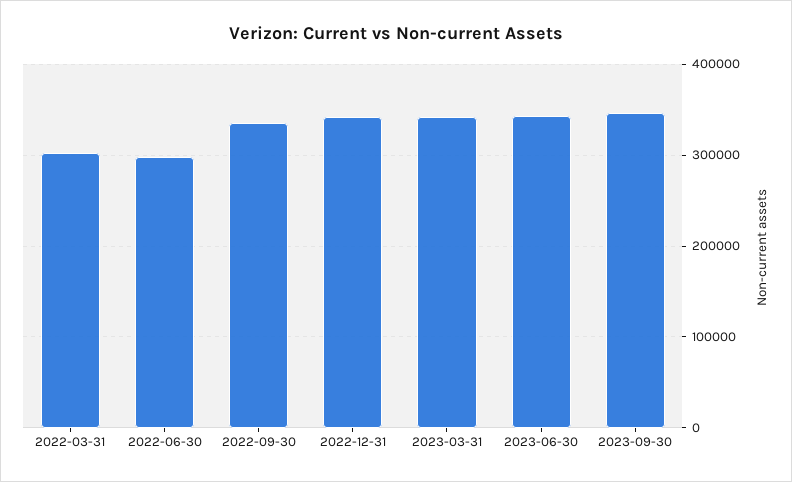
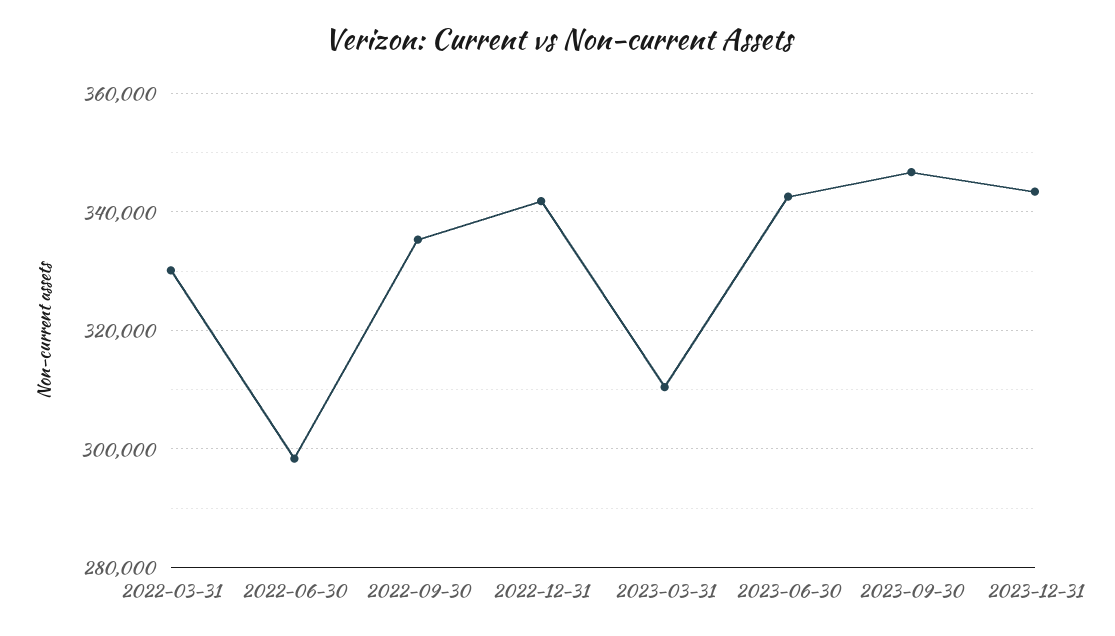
2022-03-31: 300000 -> 330000
2023-03-31: 340000 -> 310000
2023-12-31: none -> 344000

